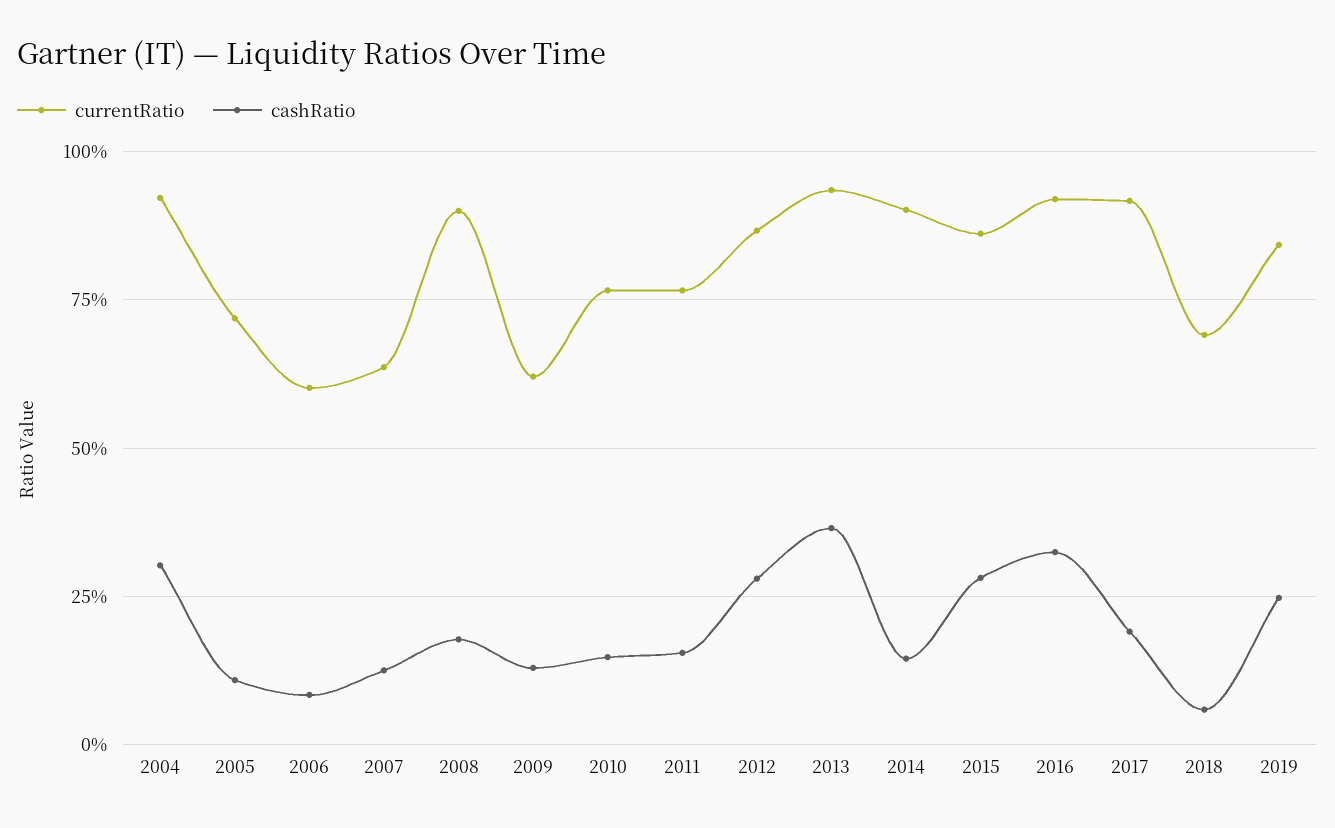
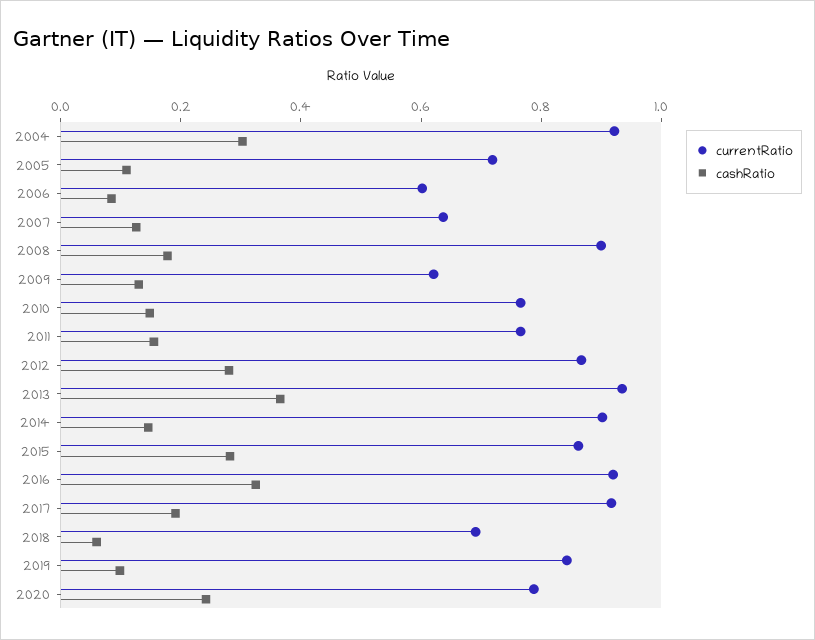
cashRatio, 2019: 0.25 -> 0.1
currentRatio, 2020: none -> 0.8
cashRatio, 2020: none -> 0.25

